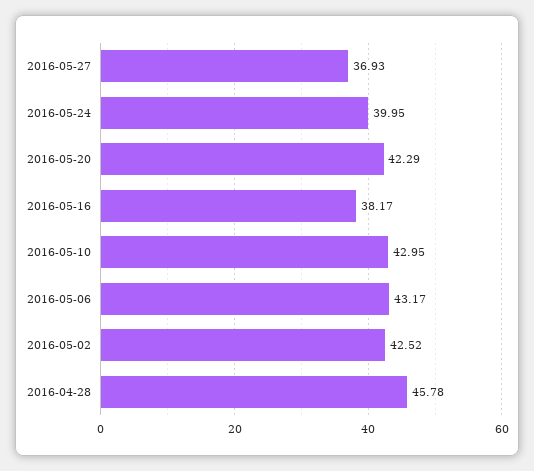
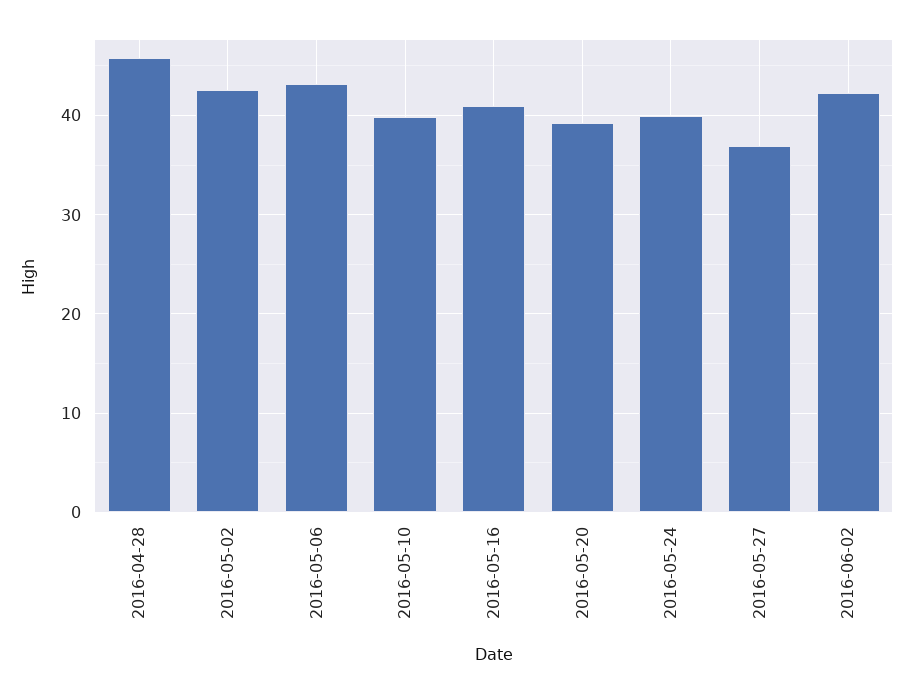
2016-05-20: 42.29 -> 39
2016-05-16: 38.17 -> 41
2016-05-10: 42.95 -> 40
2016-06-02: none -> 42

